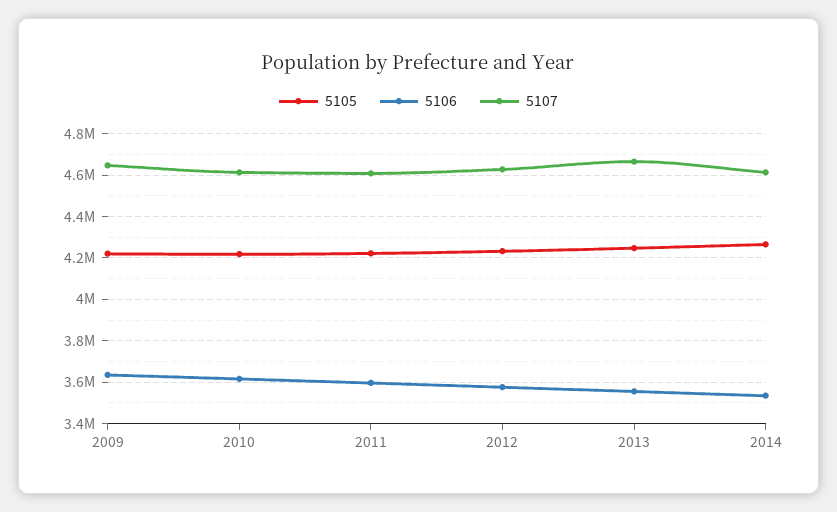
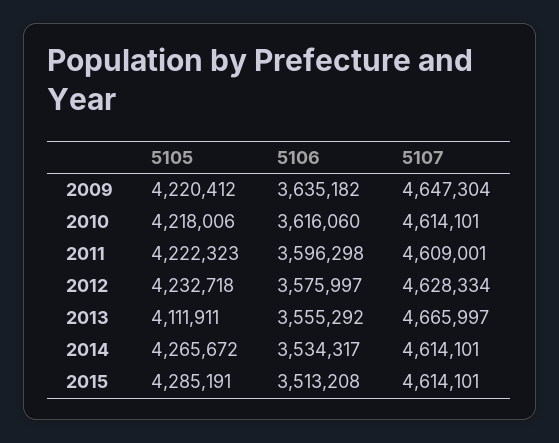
5105, 2013: 4250000 -> 4111911
5105, 2015: none -> 4285191
5106, 2015: none -> 3513208
5107, 2015: none -> 4614101

